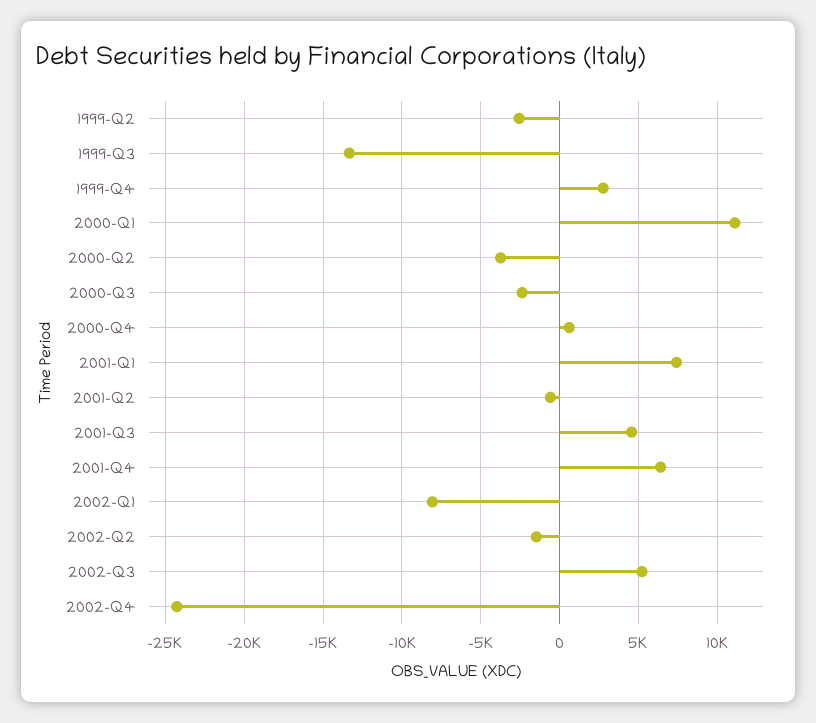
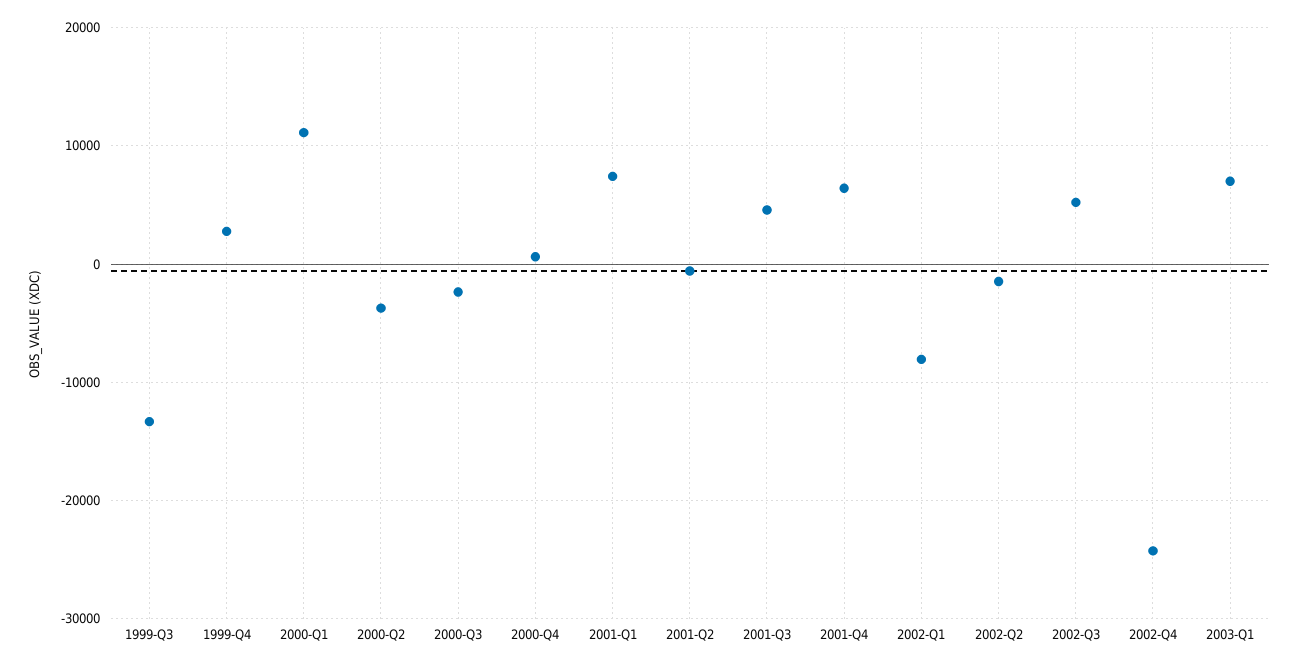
1999-Q2: -2500 -> none
2003-Q1: none -> 7000

